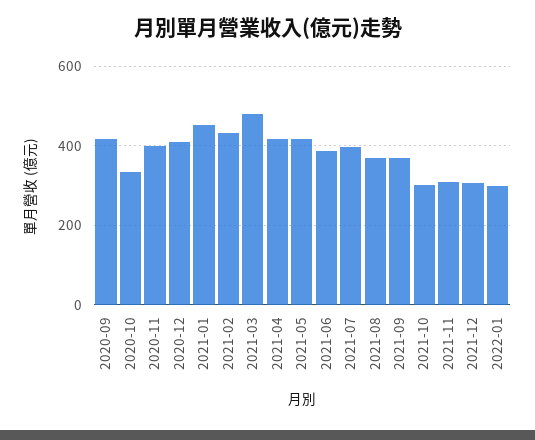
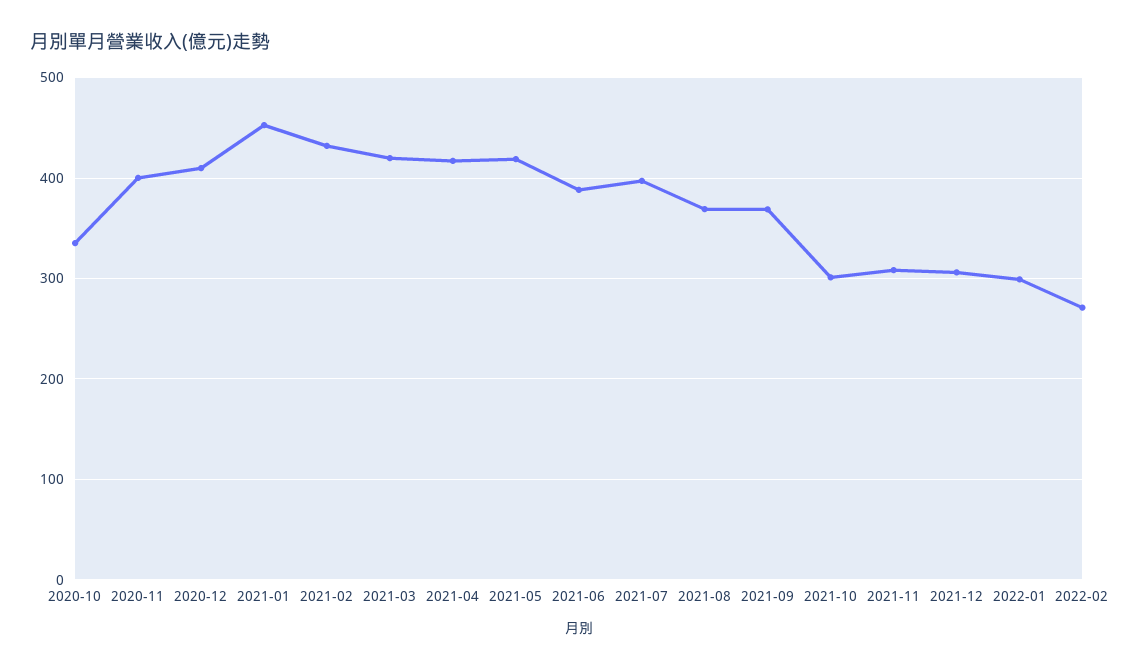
2020-09: 420 -> none
2021-03: 480 -> 420
2022-02: none -> 270

